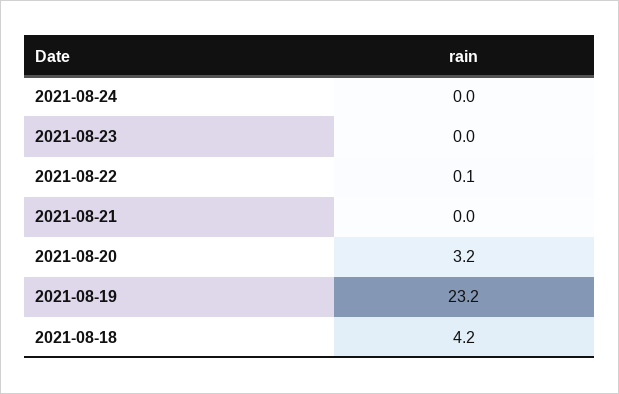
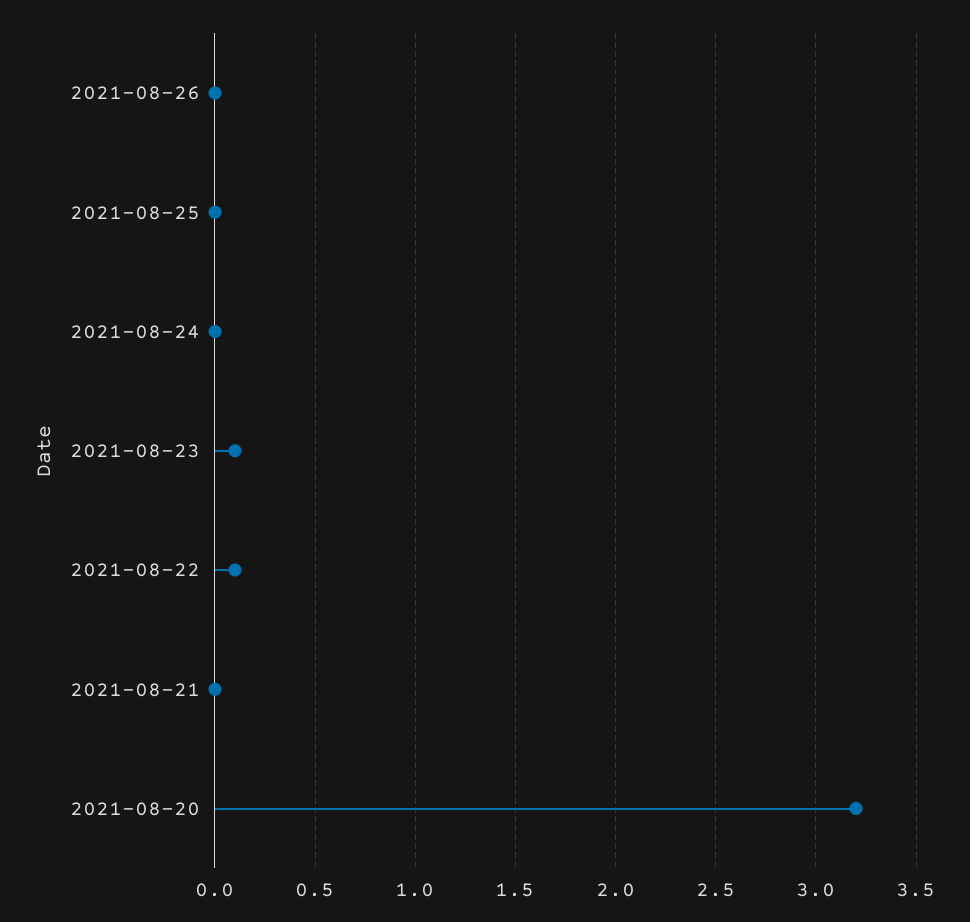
2021-08-23: 0 -> 0.1
2021-08-19: 23.2 -> none
2021-08-18: 4.2 -> none
2021-08-26: none -> 0
2021-08-25: none -> 0

